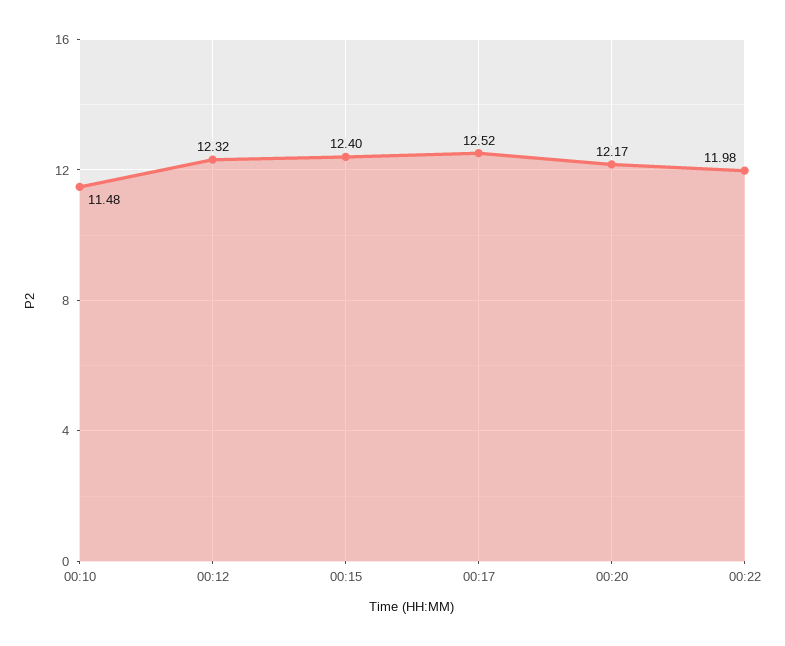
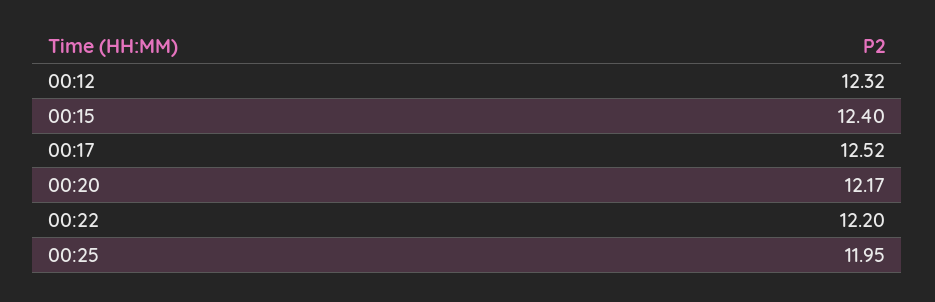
00:10: 11.48 -> none
00:22: 11.98 -> 12.2
00:25: none -> 11.95

